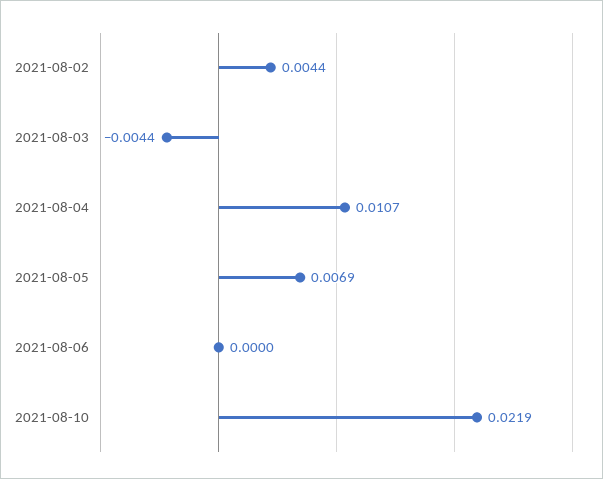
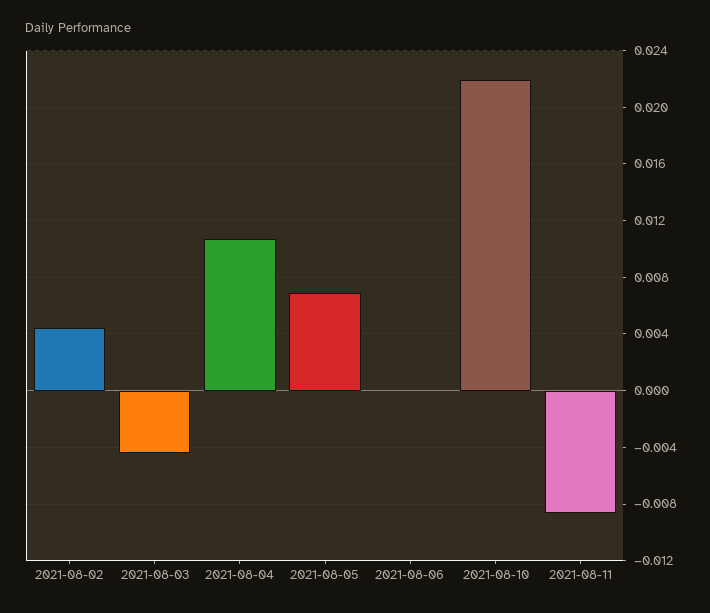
2021-08-11: none -> -0.0085

